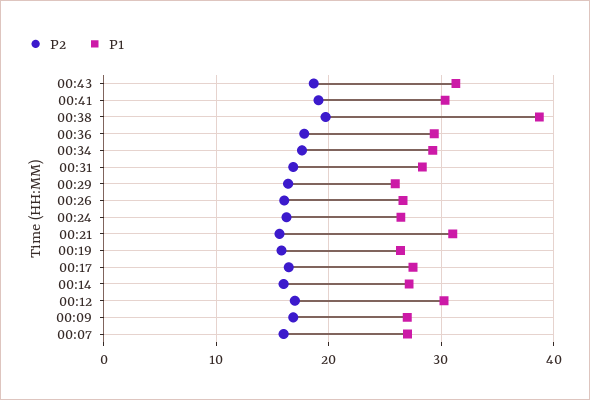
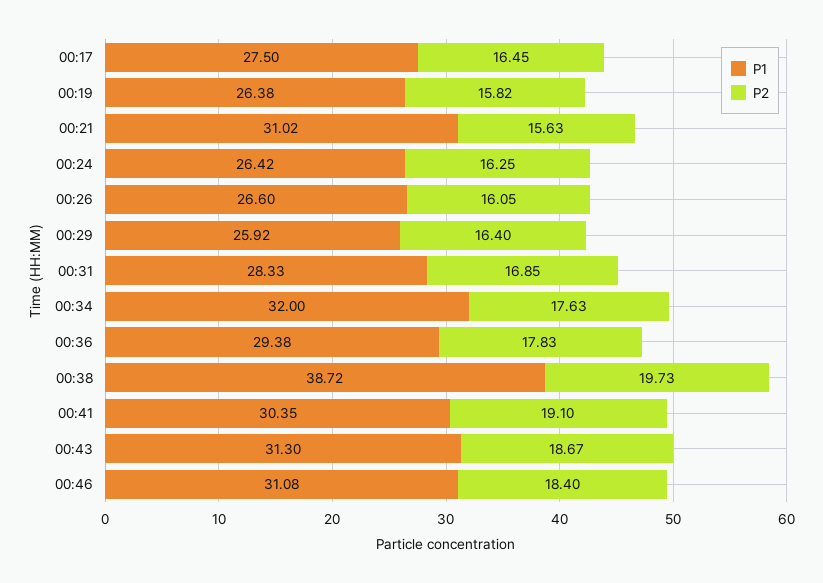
P1, 00:34: 29 -> 32
P2, 00:14: 16 -> none
P1, 00:14: 27 -> none
P2, 00:12: 17 -> none
P1, 00:12: 30 -> none
P2, 00:09: 17 -> none
P1, 00:09: 27 -> none
P2, 00:07: 16 -> none
P1, 00:07: 27 -> none
P1, 00:46: none -> 31.08
P2, 00:46: none -> 18.4

